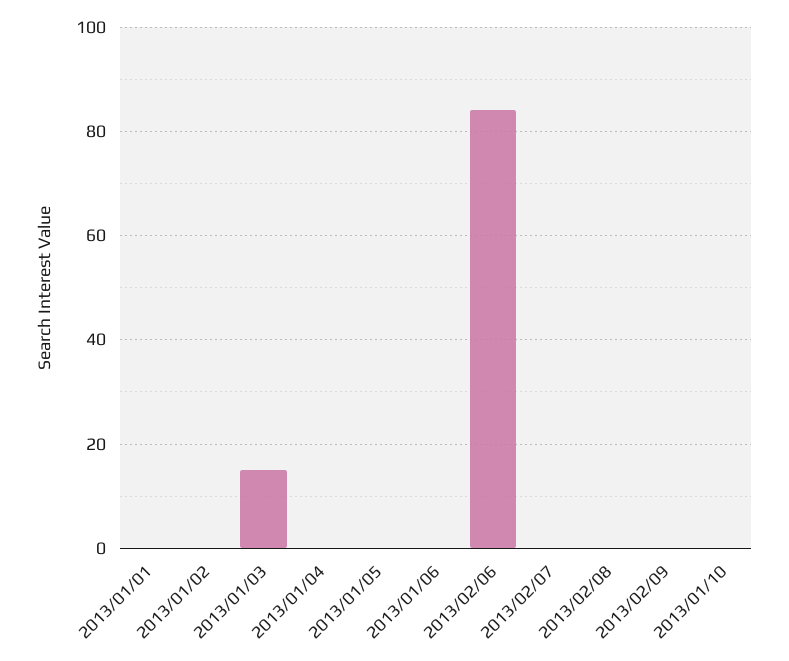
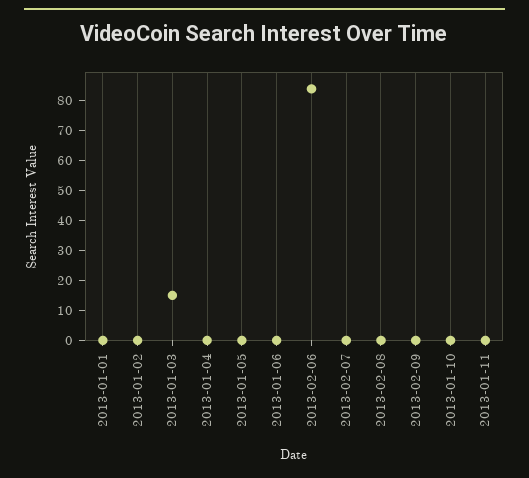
2013-01-11: none -> 0

